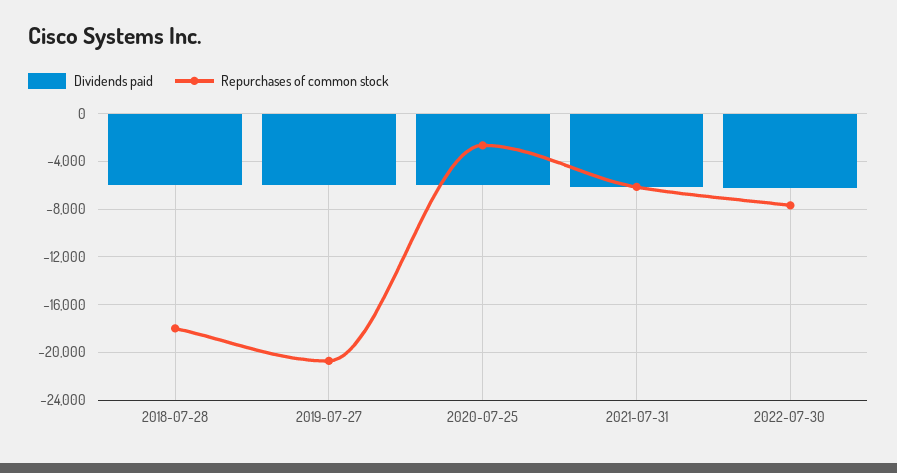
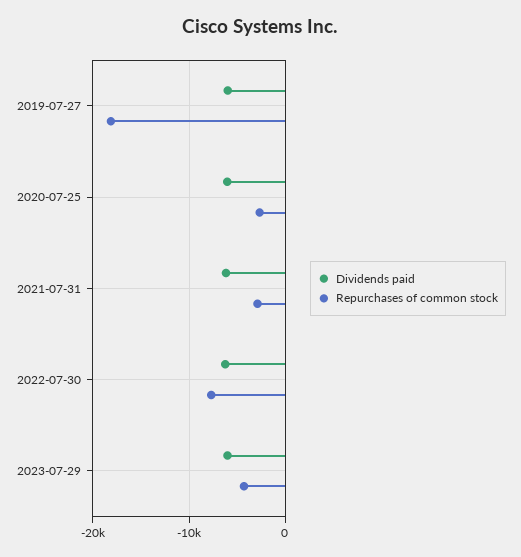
Dividends paid, 2018-07-28: -6000 -> none
Repurchases of common stock, 2018-07-28: -18000 -> none
Repurchases of common stock, 2019-07-27: -21000 -> -18000
Repurchases of common stock, 2021-07-31: -6000 -> -3000
Dividends paid, 2023-07-29: none -> -6000
Repurchases of common stock, 2023-07-29: none -> -4000

